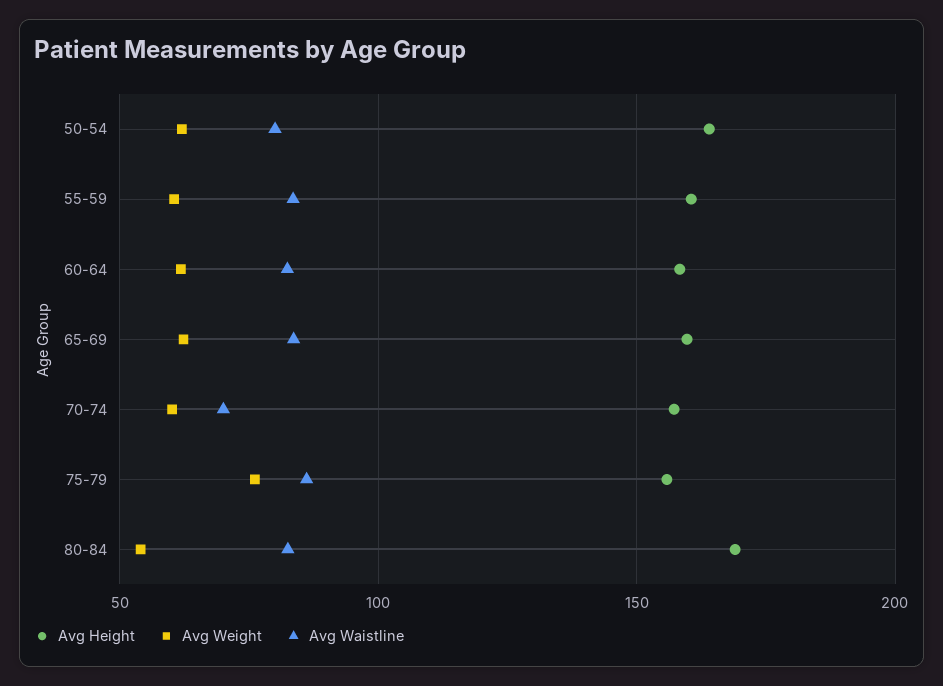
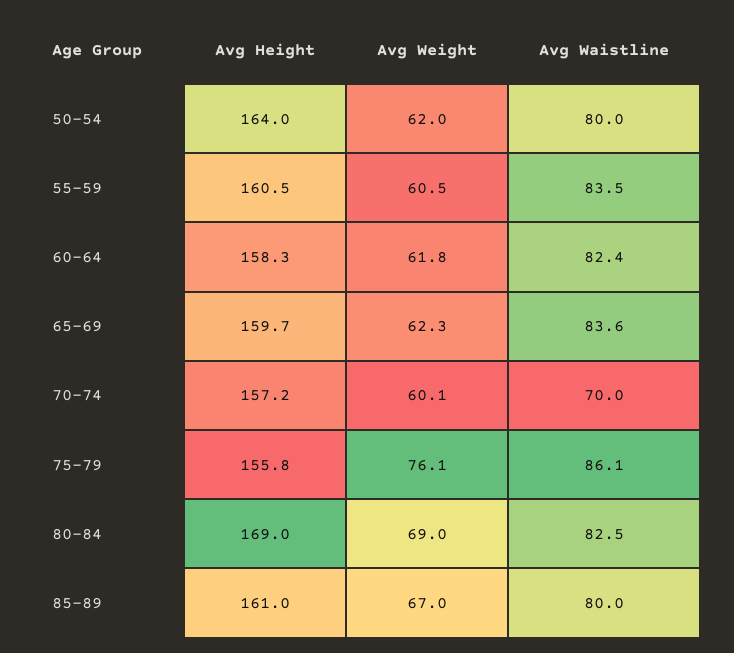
Avg Weight, 80-84: 55 -> 69
Avg Height, 85-89: none -> 161
Avg Weight, 85-89: none -> 67
Avg Waistline, 85-89: none -> 80

